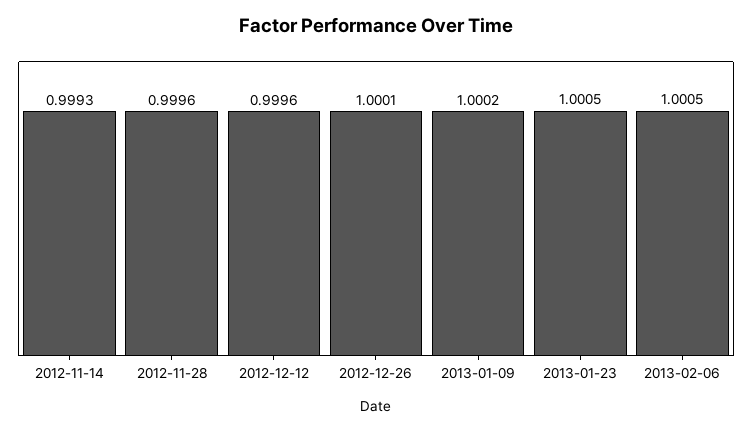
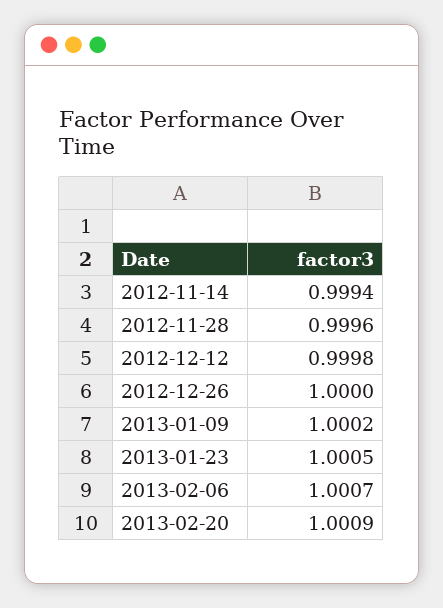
2012-11-14: 0.9993 -> 0.9994
2012-12-12: 0.9996 -> 0.9998
2012-12-26: 1.0001 -> 1
2013-02-06: 1.0005 -> 1.0007
2013-02-20: none -> 1.0009

